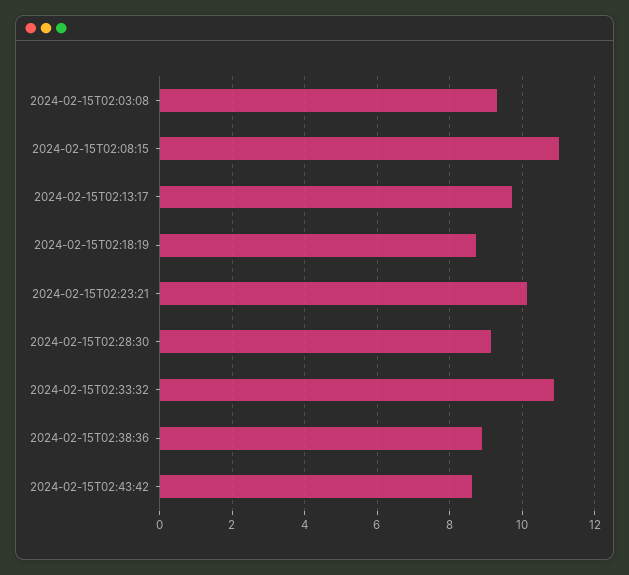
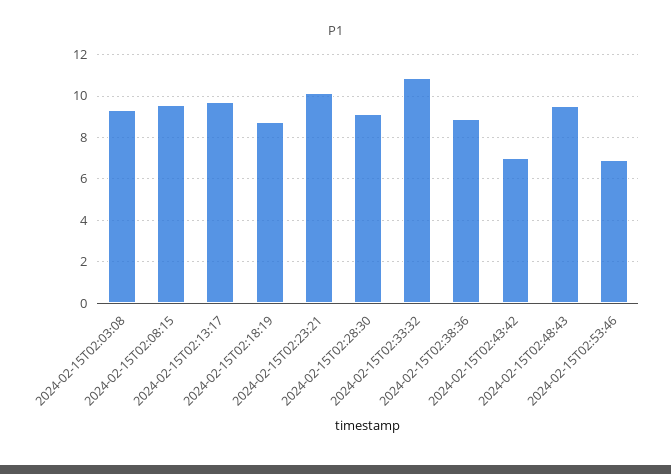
2024-02-15T02:08:15: 11 -> 9.5
2024-02-15T02:43:42: 8.6 -> 7
2024-02-15T02:48:43: none -> 9.5
2024-02-15T02:53:46: none -> 7

